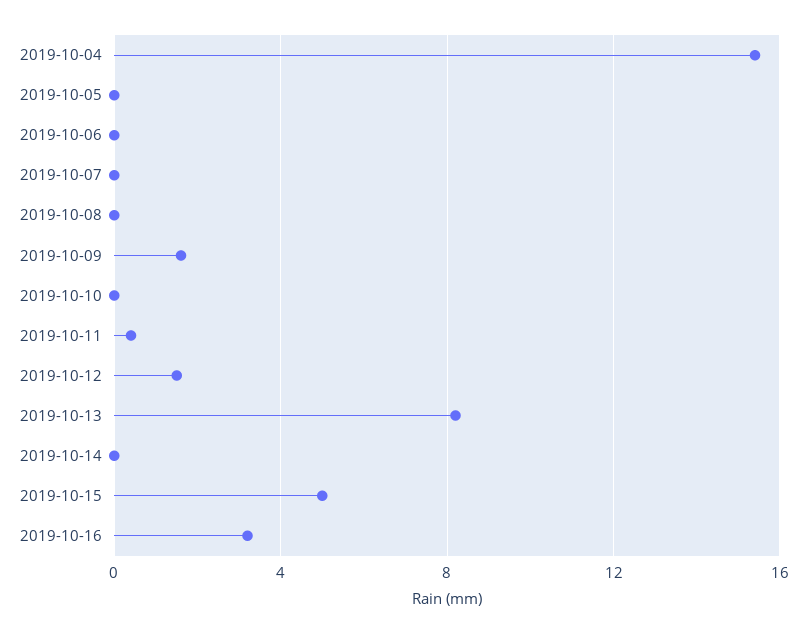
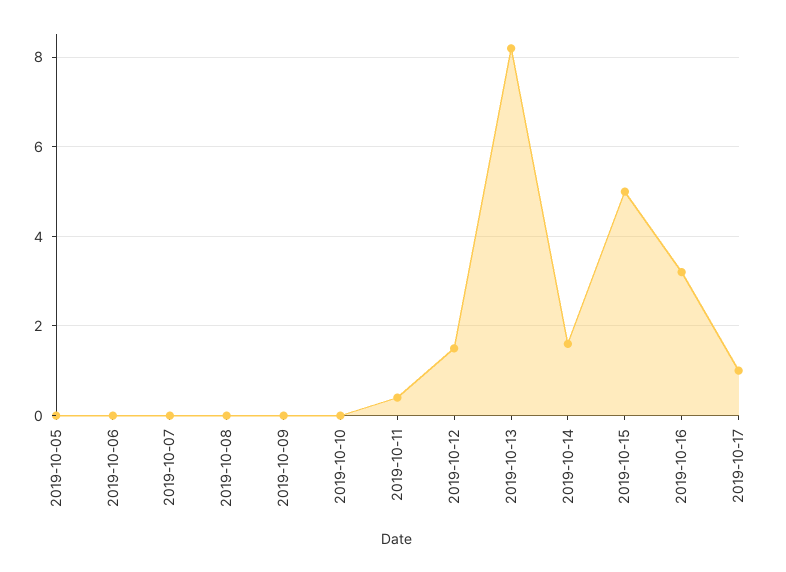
2019-10-04: 15.5 -> none
2019-10-09: 1.5 -> 0
2019-10-14: 0 -> 1.5
2019-10-17: none -> 1

